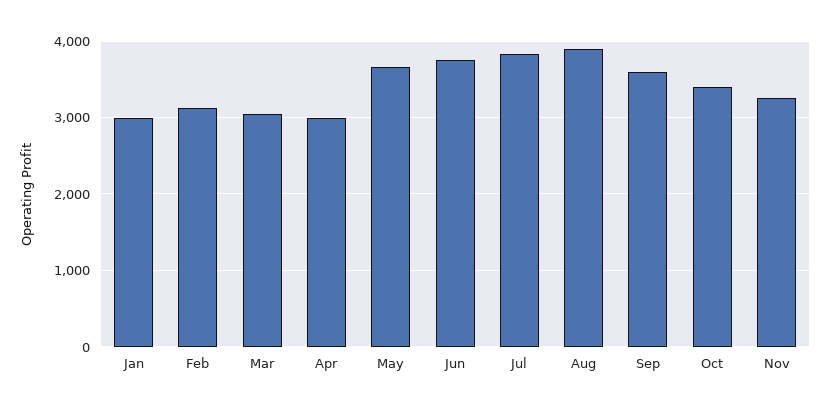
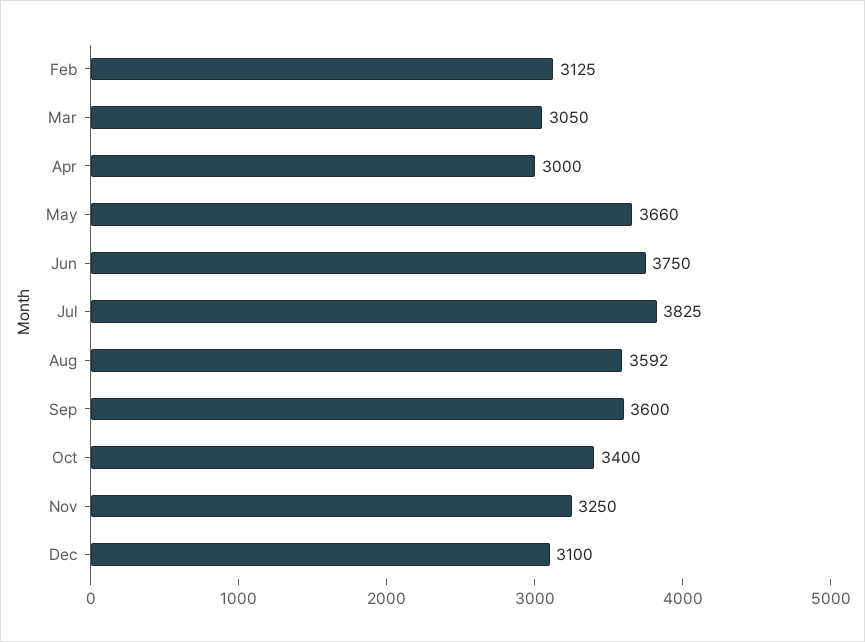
Jan: 3000 -> none
Aug: 3900 -> 3592
Dec: none -> 3100

